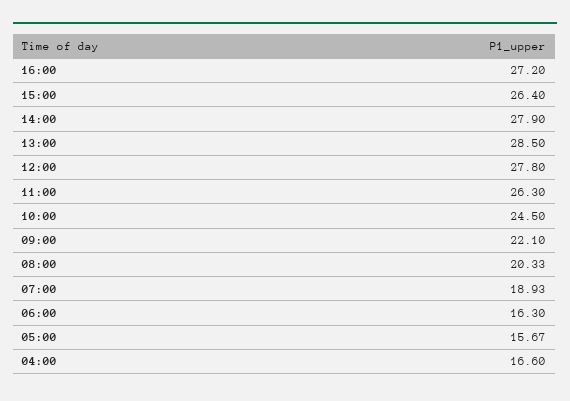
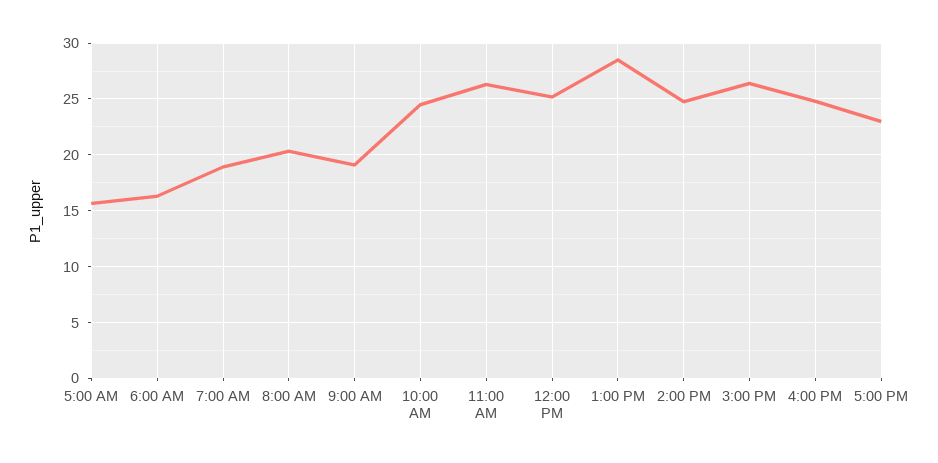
16:00: 27.2 -> 25
14:00: 27.9 -> 25
12:00: 27.8 -> 25
09:00: 22.1 -> 19
04:00: 16.6 -> none
5:00 PM: none -> 23

